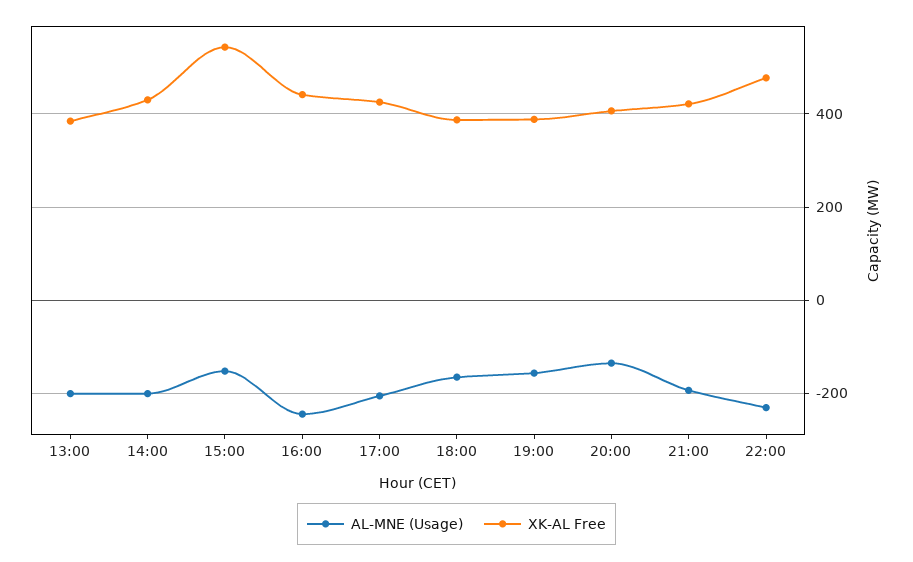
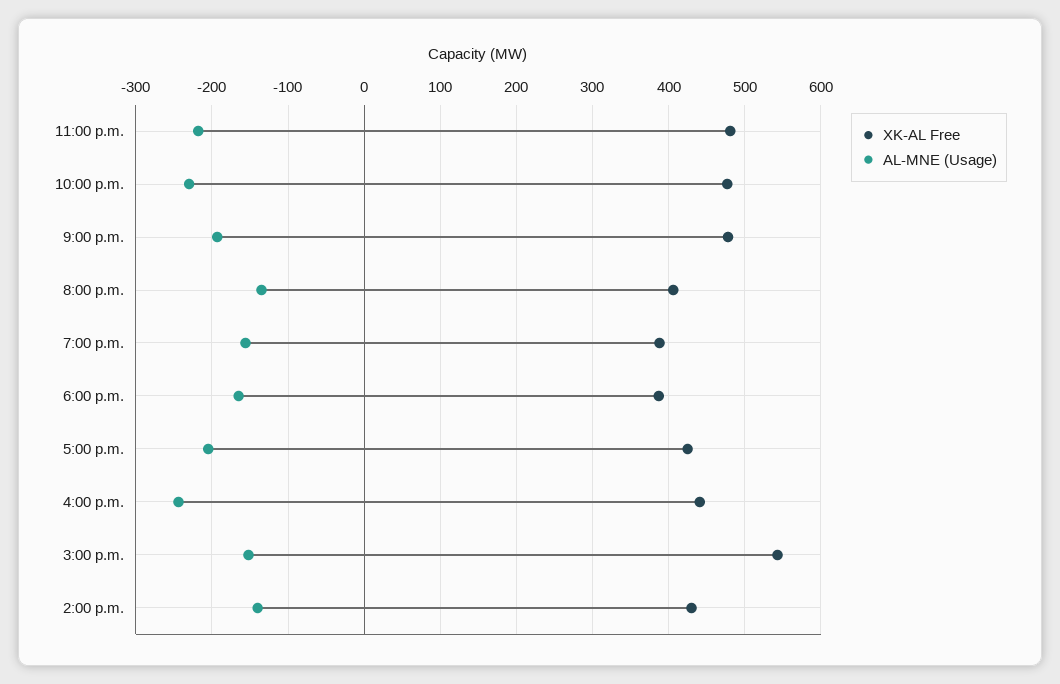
AL-MNE (Usage), 13:00: -200 -> none
XK-AL Free, 13:00: 380 -> none
AL-MNE (Usage), 14:00: -200 -> -140
XK-AL Free, 21:00: 420 -> 480
XK-AL Free, 11:00 p.m.: none -> 480
AL-MNE (Usage), 11:00 p.m.: none -> -220

